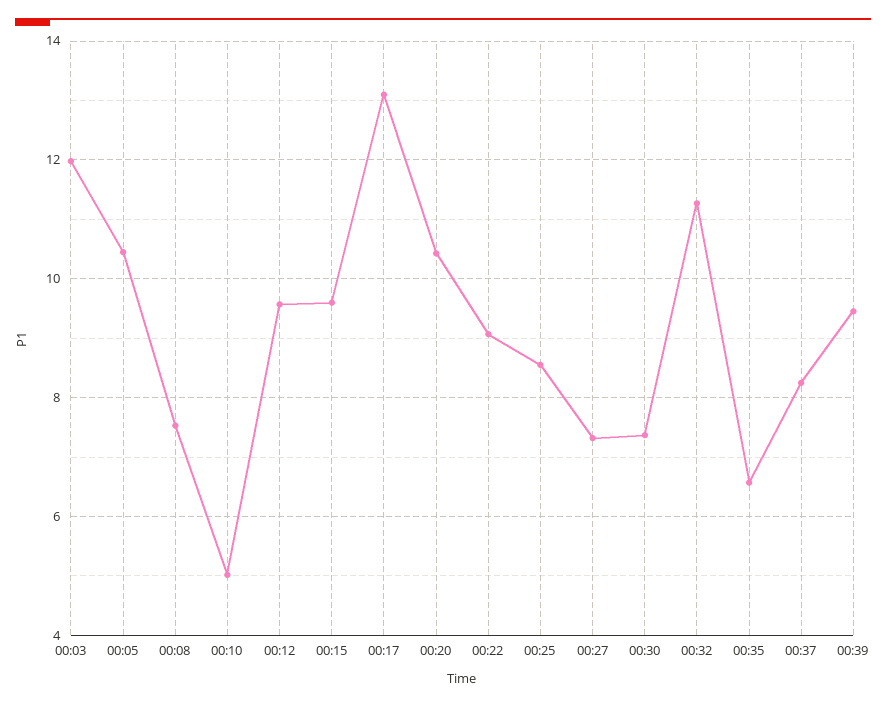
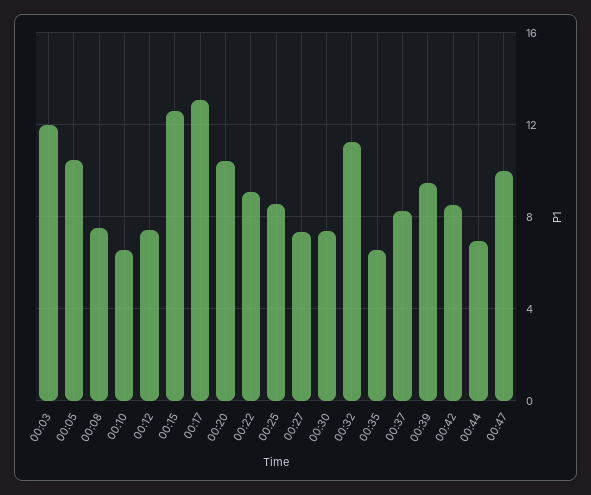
00:10: 5 -> 6.5
00:12: 9.6 -> 7.5
00:15: 9.6 -> 12.5
00:42: none -> 8.5
00:44: none -> 7
00:47: none -> 10

